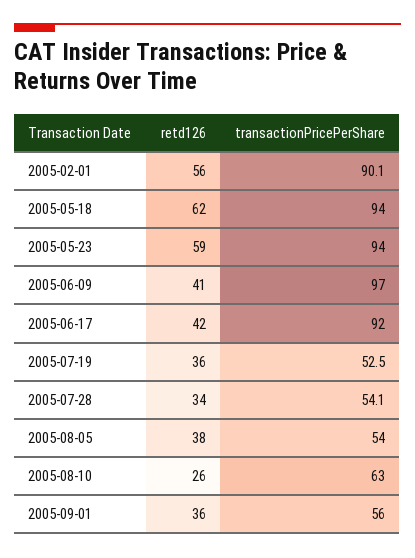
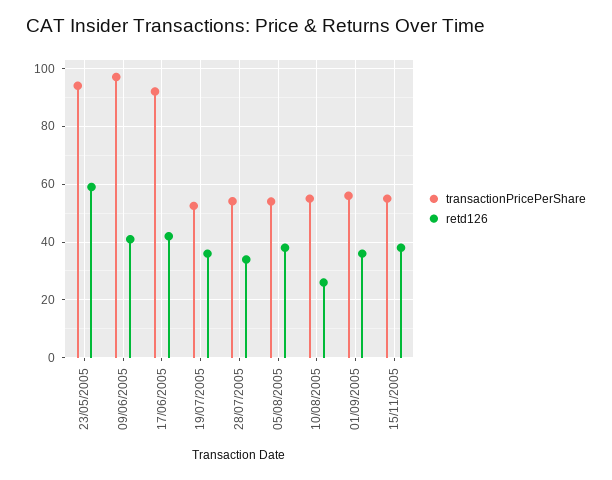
retd126, 2005-02-01: 56 -> none
transactionPricePerShare, 2005-02-01: 90.1 -> none
retd126, 2005-05-18: 62 -> none
transactionPricePerShare, 2005-05-18: 94 -> none
transactionPricePerShare, 2005-08-10: 63 -> 55
transactionPricePerShare, 15/11/2005: none -> 55
retd126, 15/11/2005: none -> 37.5

